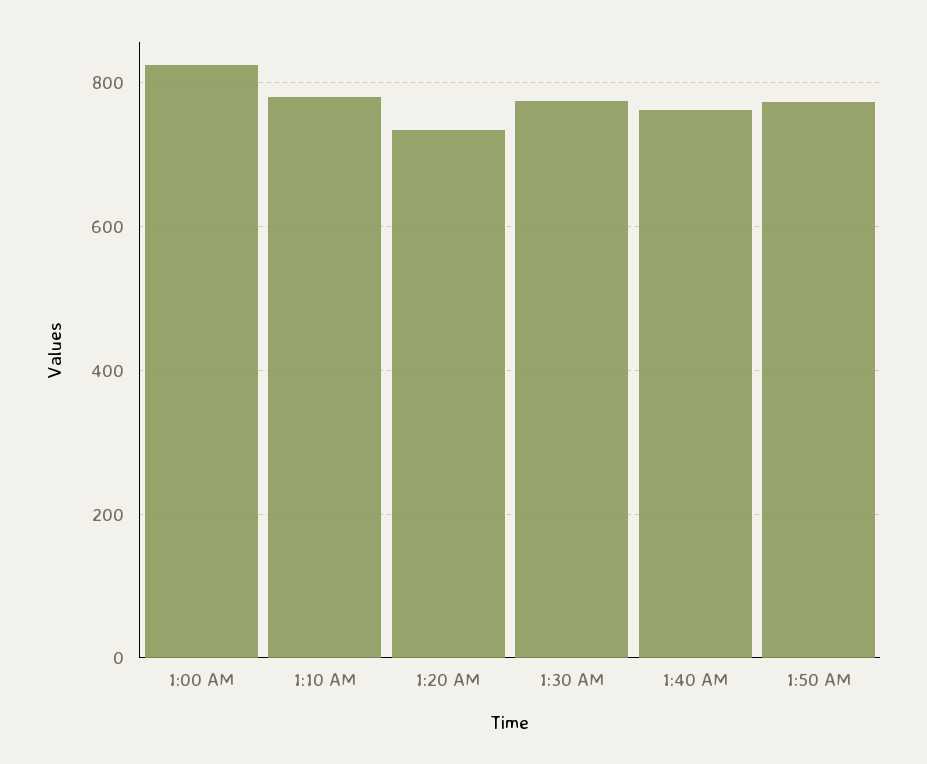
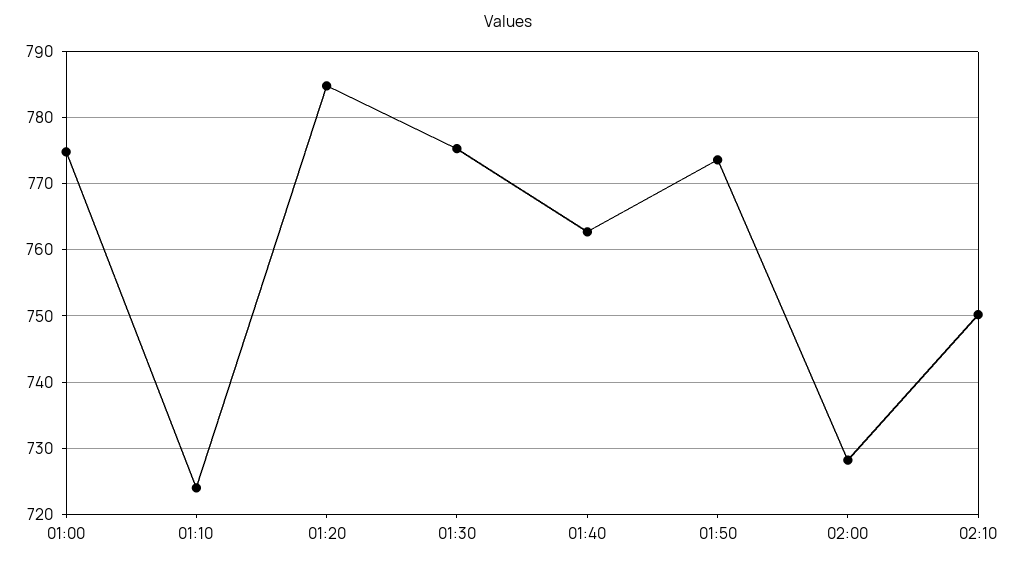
1:00 AM: 820 -> 775
1:10 AM: 780 -> 724
1:20 AM: 740 -> 785
02:00: none -> 728
02:10: none -> 750

